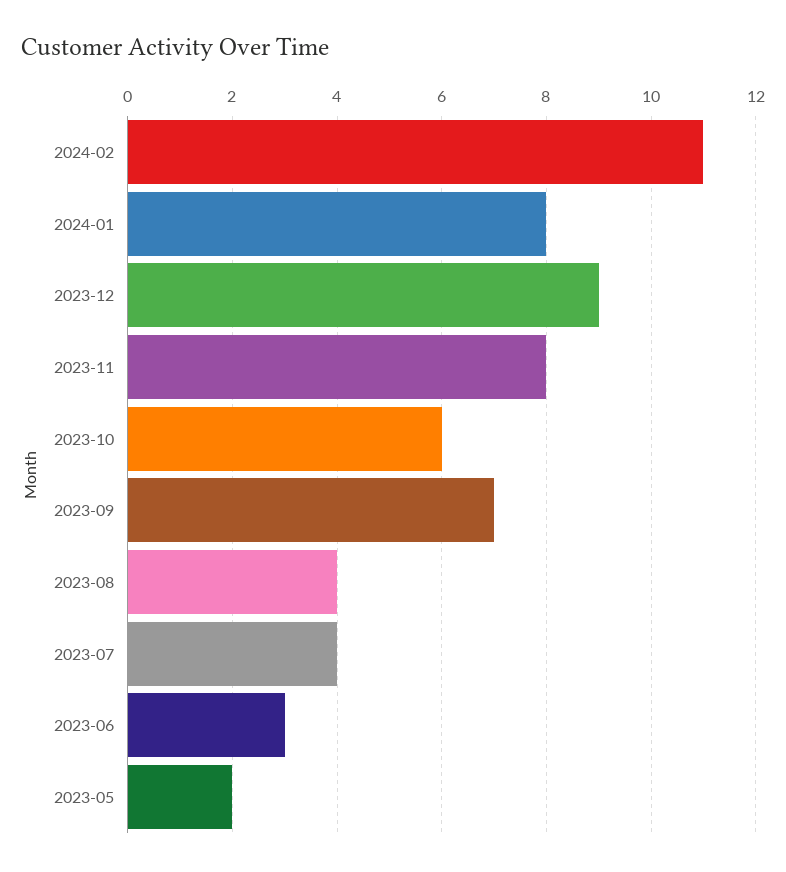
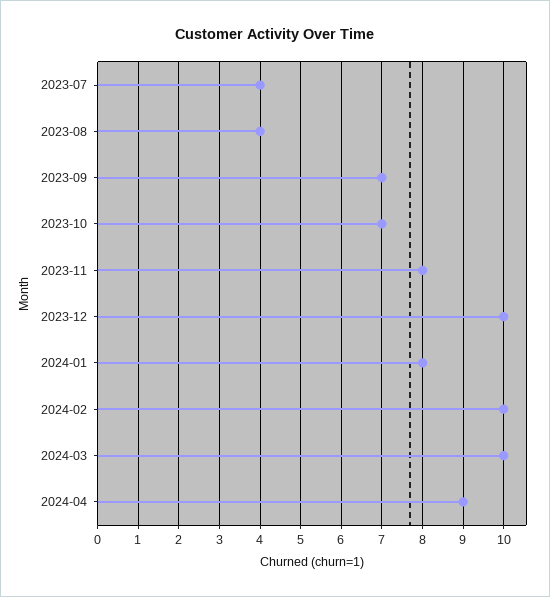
2024-02: 11 -> 10
2023-12: 9 -> 10
2023-10: 6 -> 7
2023-06: 3 -> none
2023-05: 2 -> none
2024-03: none -> 10
2024-04: none -> 9

